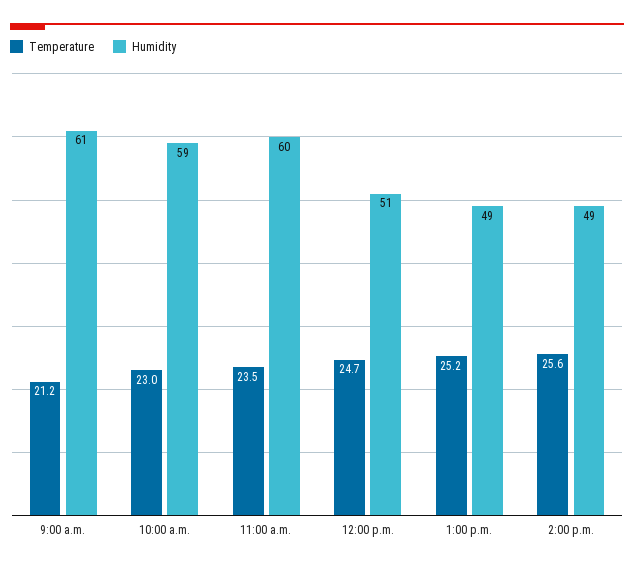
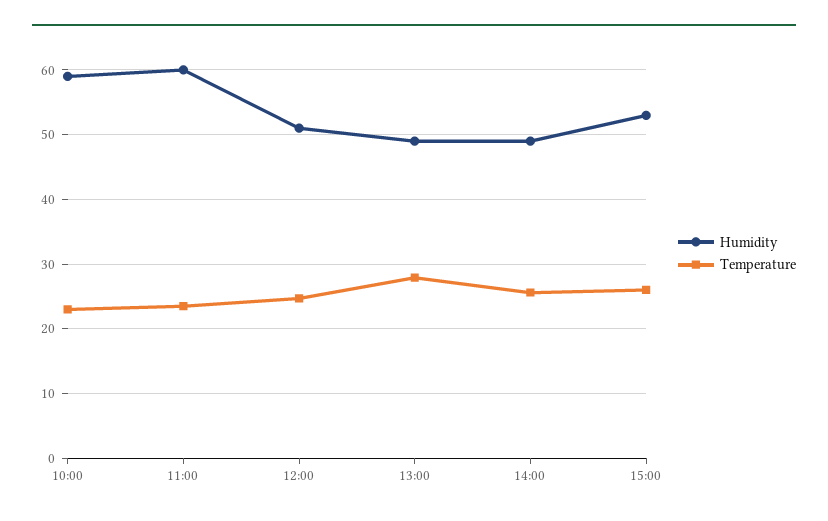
Temperature, 9:00 a.m.: 21.2 -> none
Humidity, 9:00 a.m.: 61 -> none
Temperature, 1:00 p.m.: 25.2 -> 28
Humidity, 15:00: none -> 53
Temperature, 15:00: none -> 26

